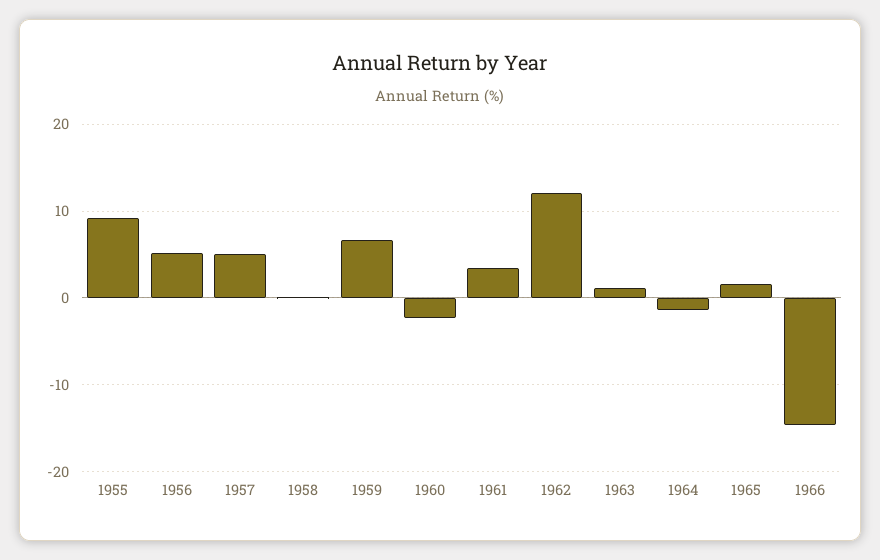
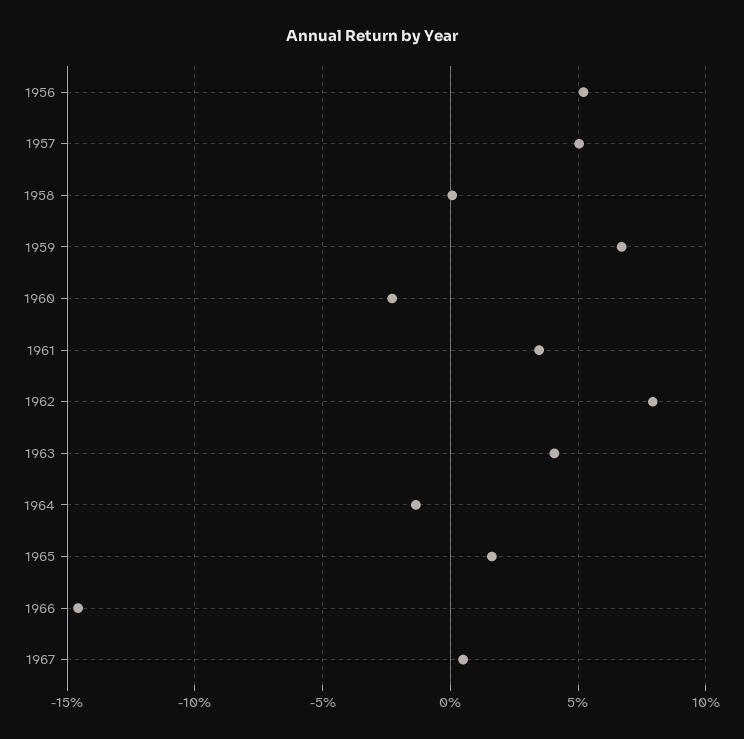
1955: 9 -> none
1962: 12 -> 8
1963: 1 -> 4
1967: none -> 0.5

